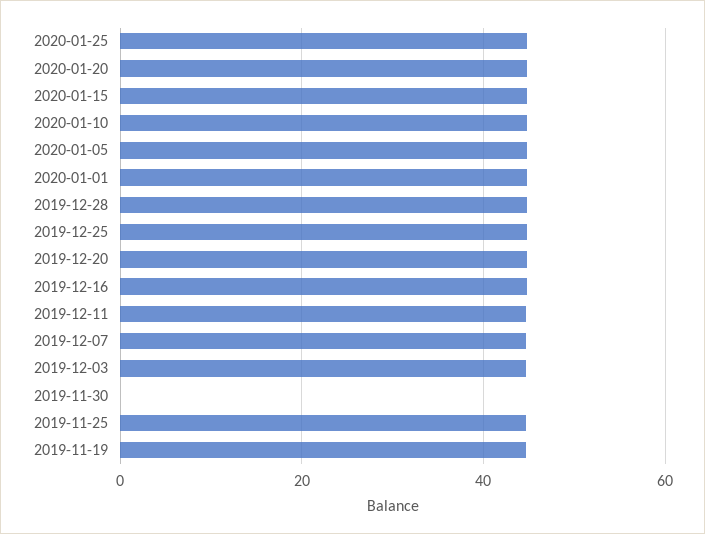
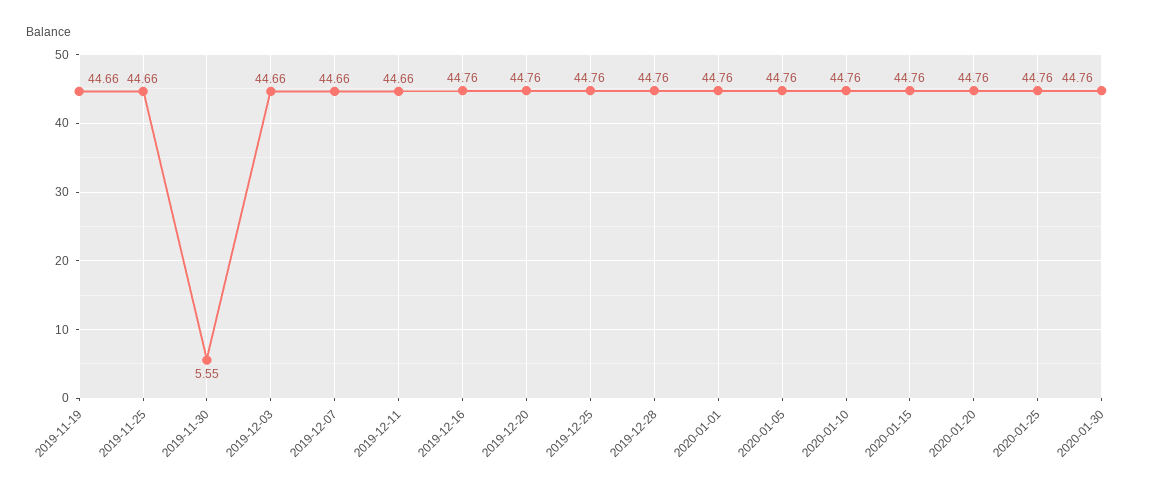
2019-11-30: 0 -> 5.55
2020-01-30: none -> 44.76

